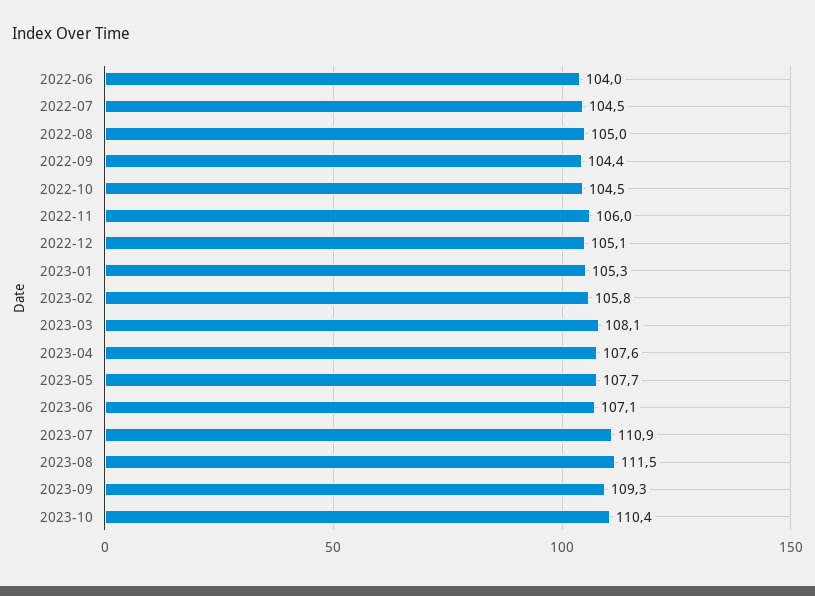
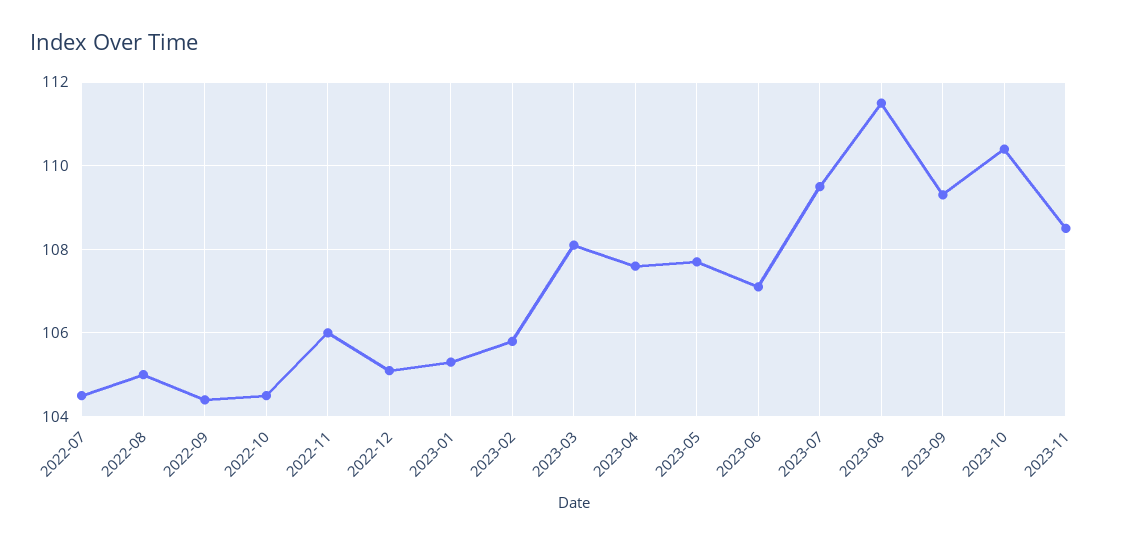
2022-06: 104 -> none
2023-07: 110.9 -> 109.5
2023-11: none -> 108.5

